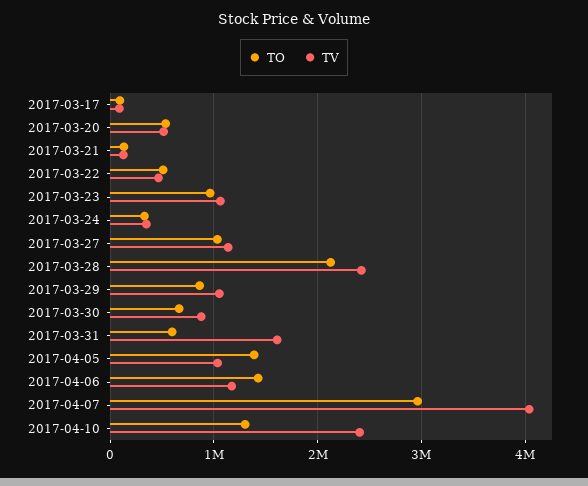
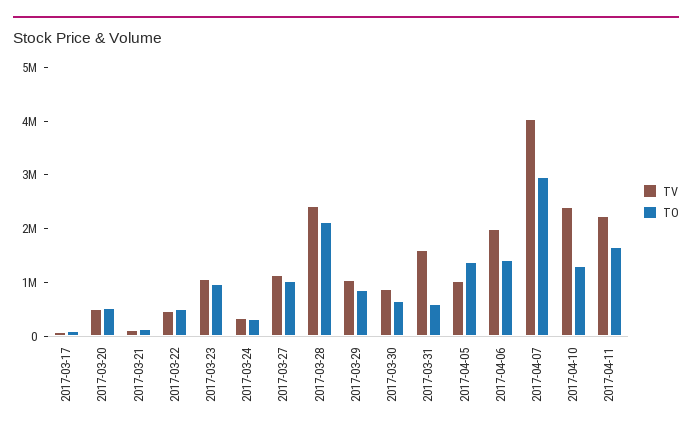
TV, 2017-04-06: 1200000 -> 2000000
TV, 2017-04-11: none -> 2200000
TO, 2017-04-11: none -> 1600000

